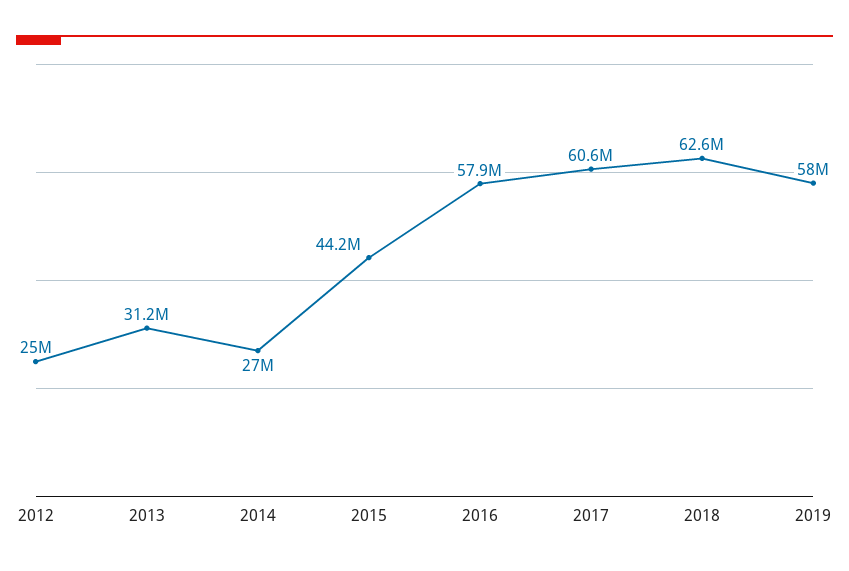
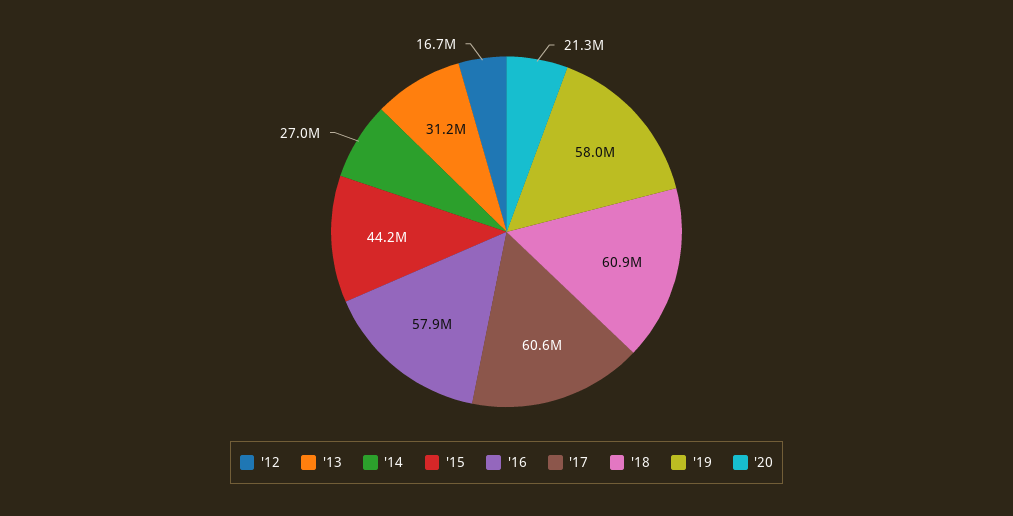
2012: 25000000 -> 16700000
2018: 62600000 -> 60900000
'20: none -> 21300000

